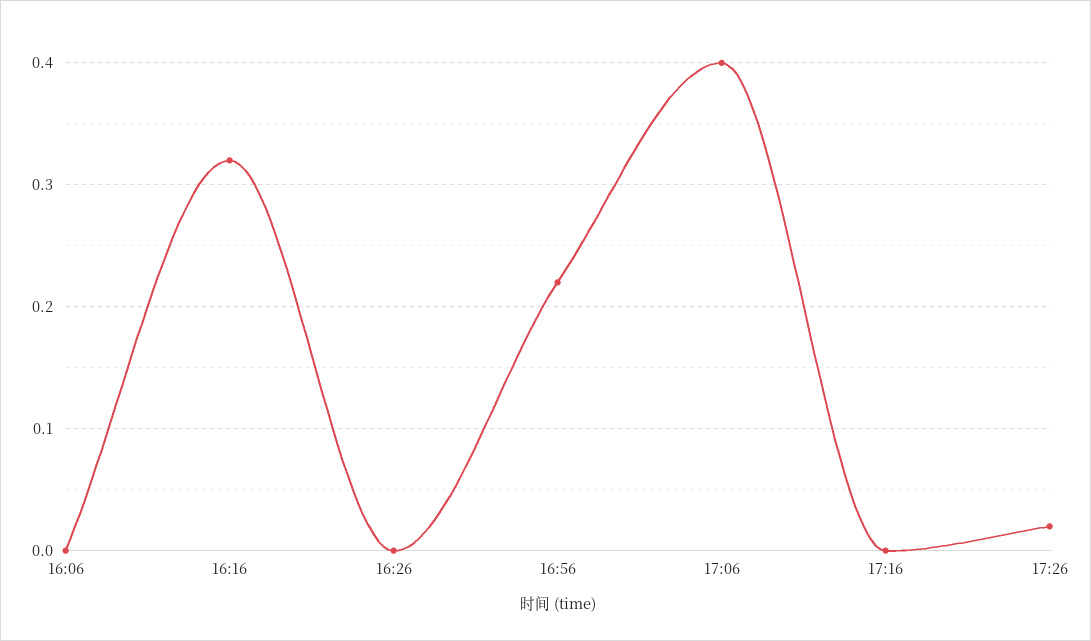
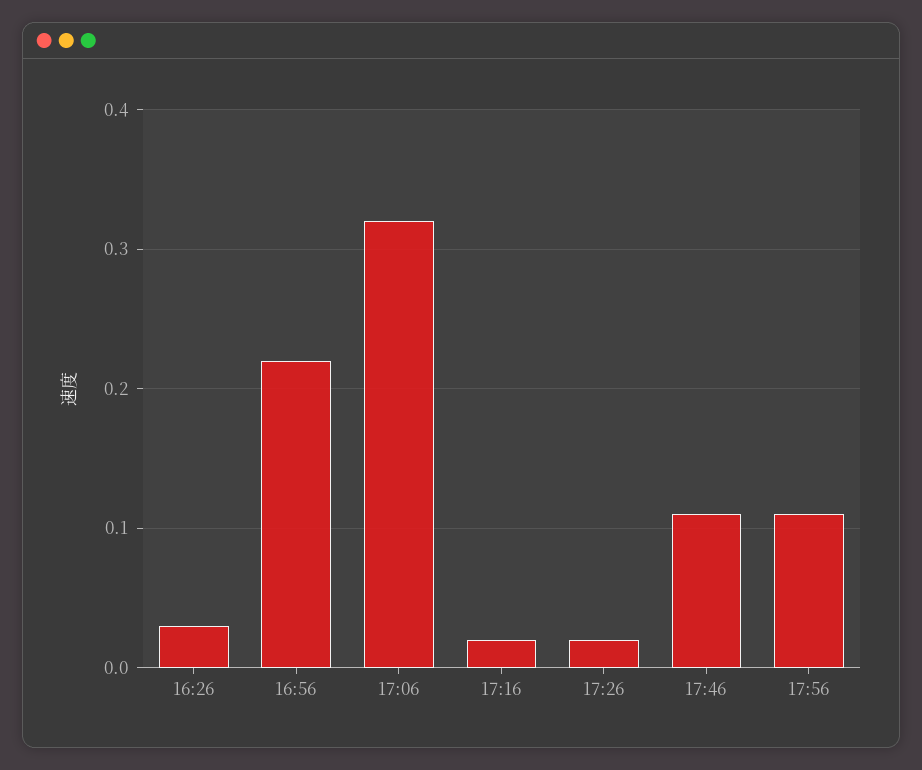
16:06: 0 -> none
16:16: 0.32 -> none
16:26: 0 -> 0.03
17:06: 0.4 -> 0.32
17:16: 0 -> 0.02
17:46: none -> 0.11
17:56: none -> 0.11

